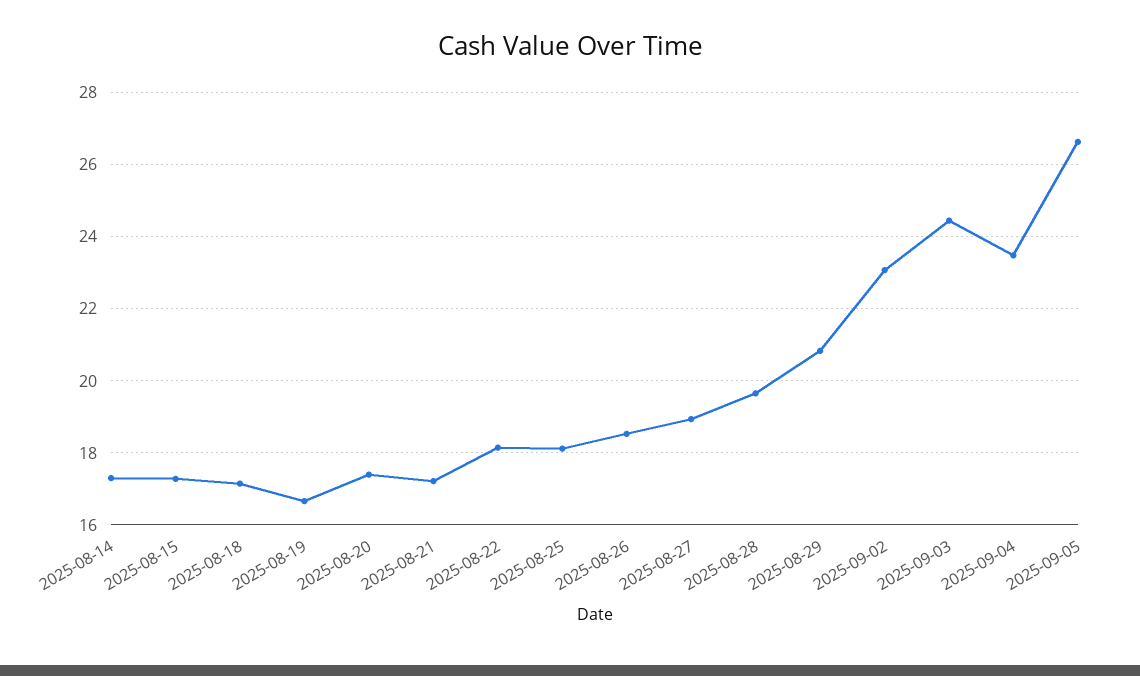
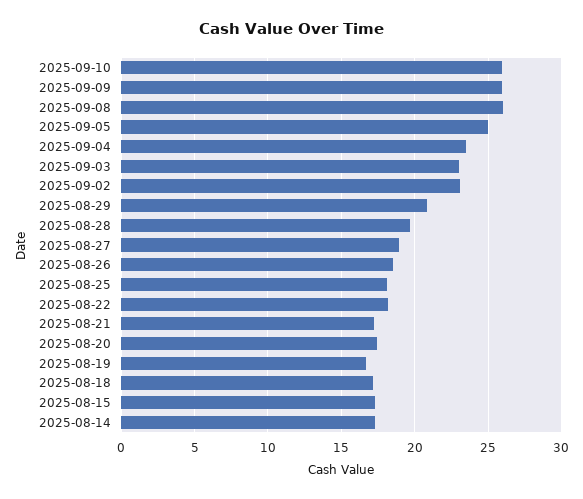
2025-09-03: 24.4 -> 23
2025-09-05: 26.6 -> 25
2025-09-10: none -> 26
2025-09-09: none -> 26
2025-09-08: none -> 26

